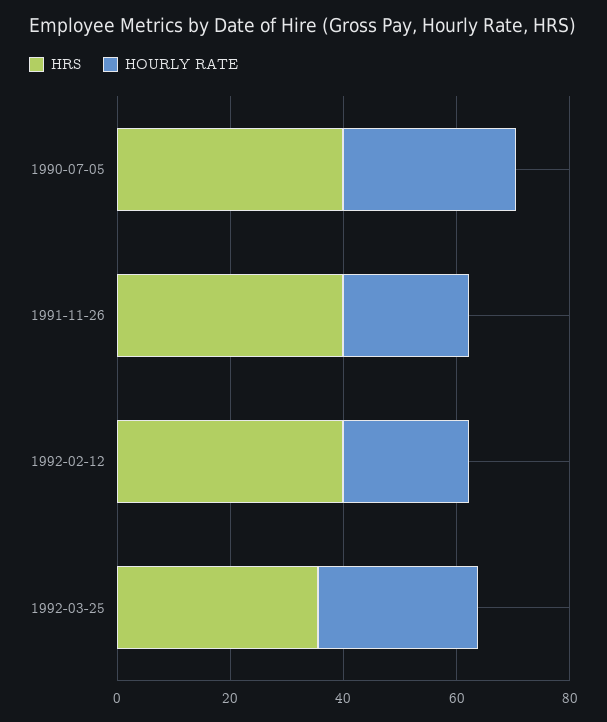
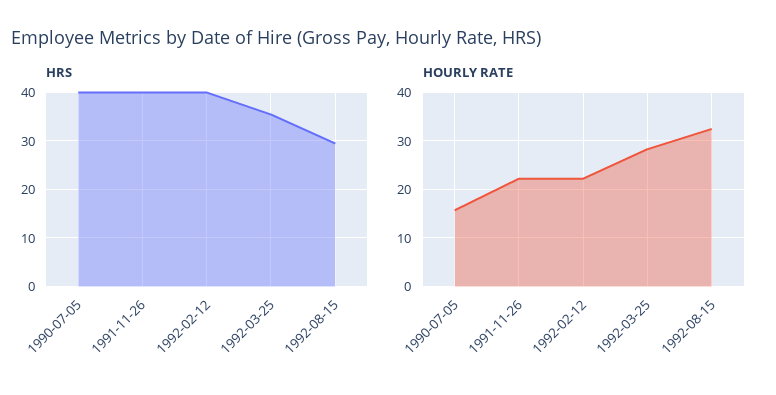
HOURLY RATE, 1990-07-05: 30 -> 16
HRS, 1992-08-15: none -> 30
HOURLY RATE, 1992-08-15: none -> 32

